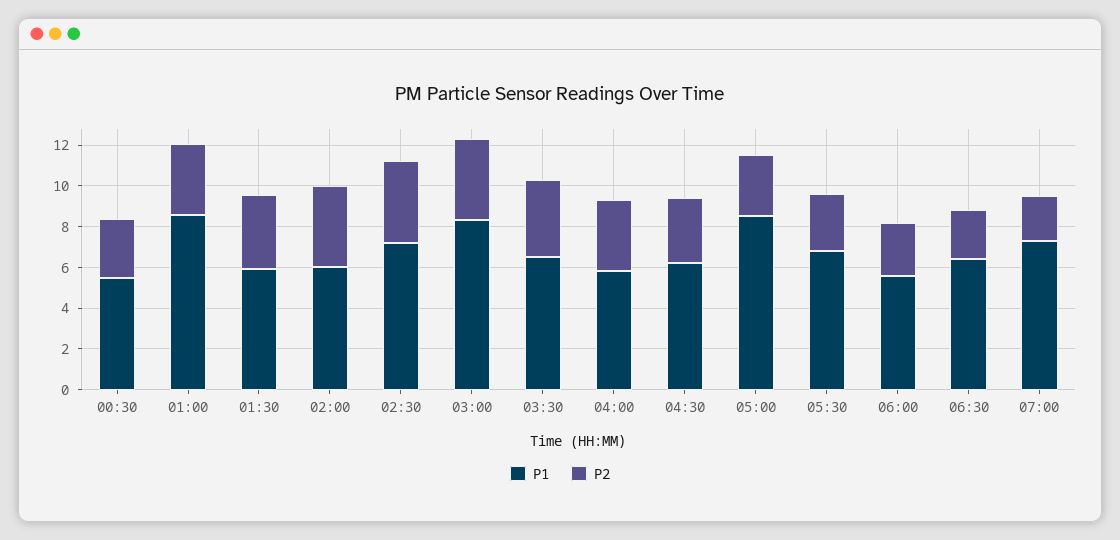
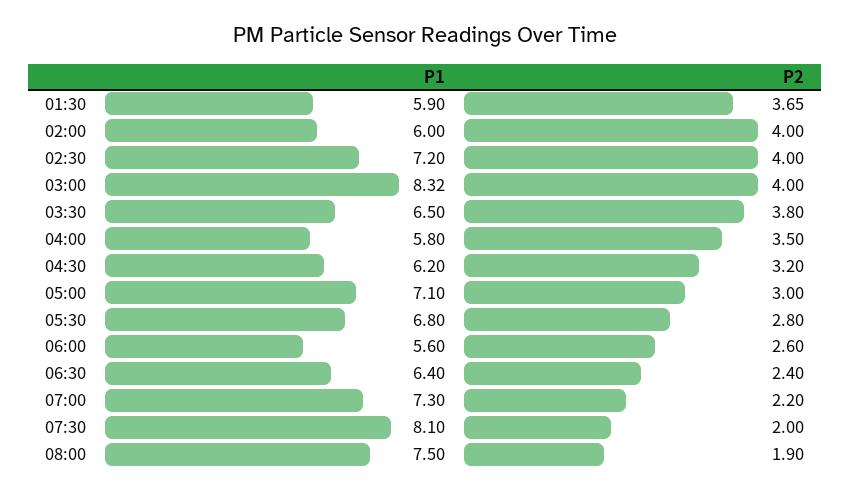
P1, 00:30: 5.5 -> none
P2, 00:30: 3 -> none
P1, 01:00: 8.5 -> none
P2, 01:00: 3.5 -> none
P1, 05:00: 8.5 -> 7.1
P1, 07:30: none -> 8.1
P2, 07:30: none -> 2
P1, 08:00: none -> 7.5
P2, 08:00: none -> 1.9

